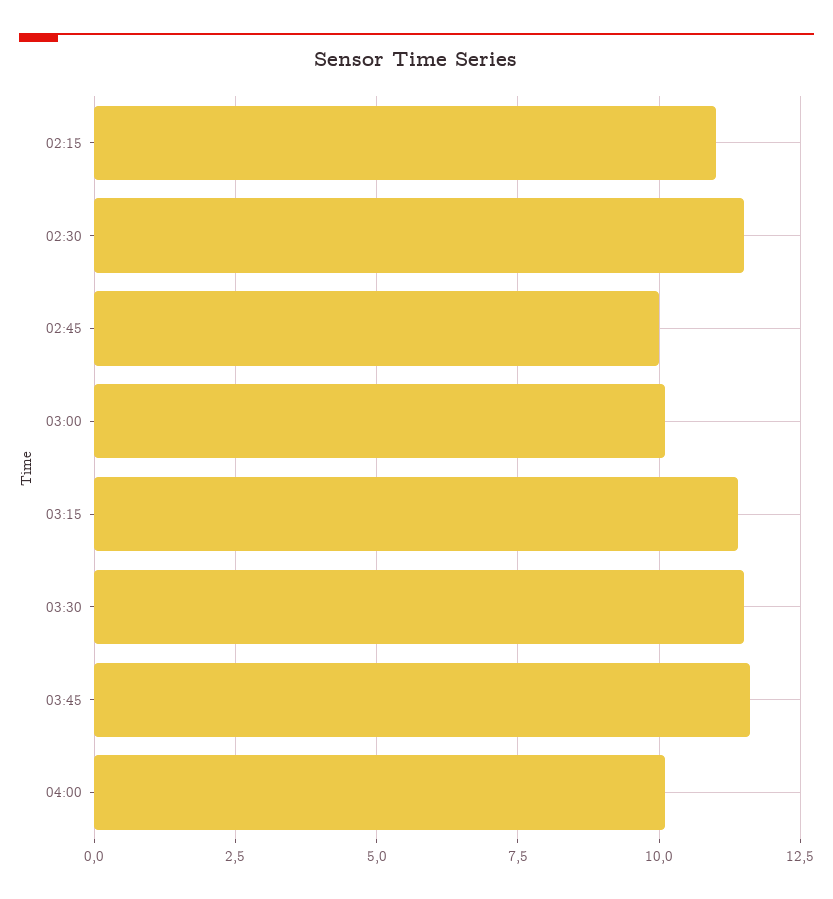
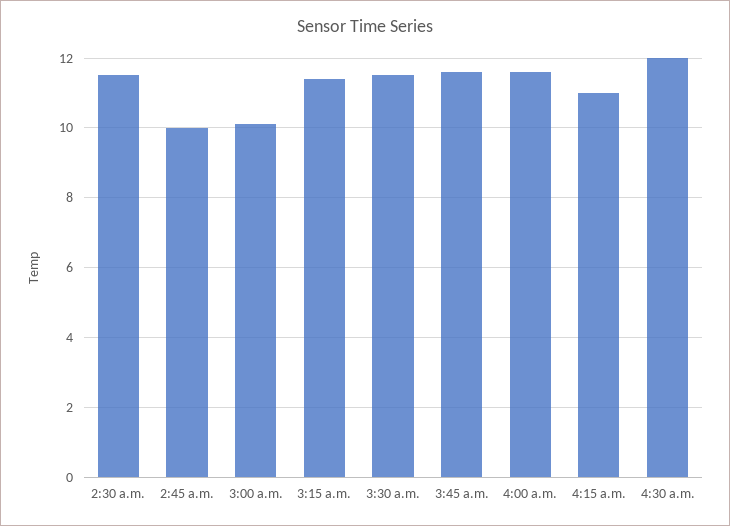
02:15: 11 -> none
04:00: 10 -> 11.5
4:15 a.m.: none -> 11
4:30 a.m.: none -> 12

